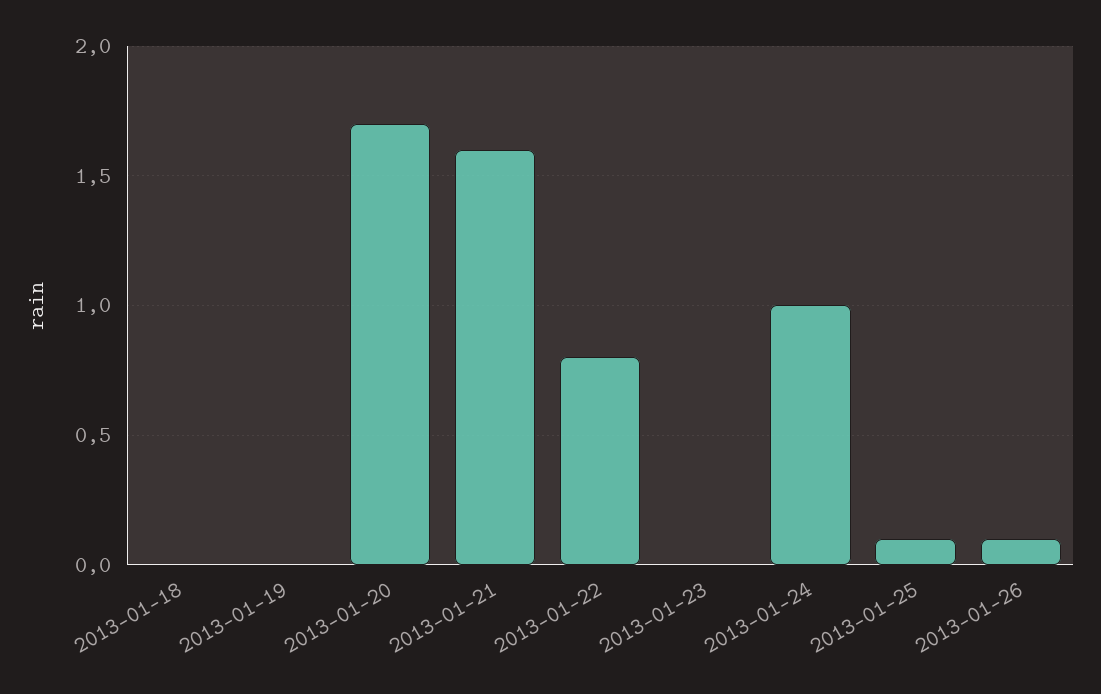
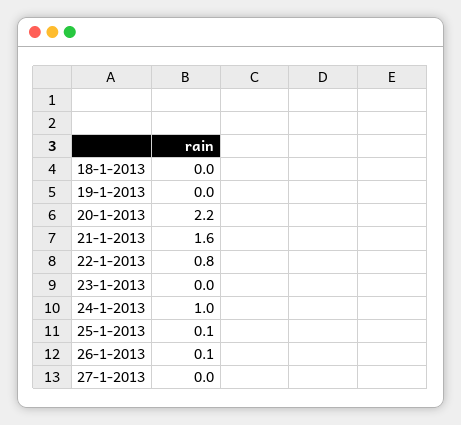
2013-01-20: 1.7 -> 2.2
27-1-2013: none -> 0

